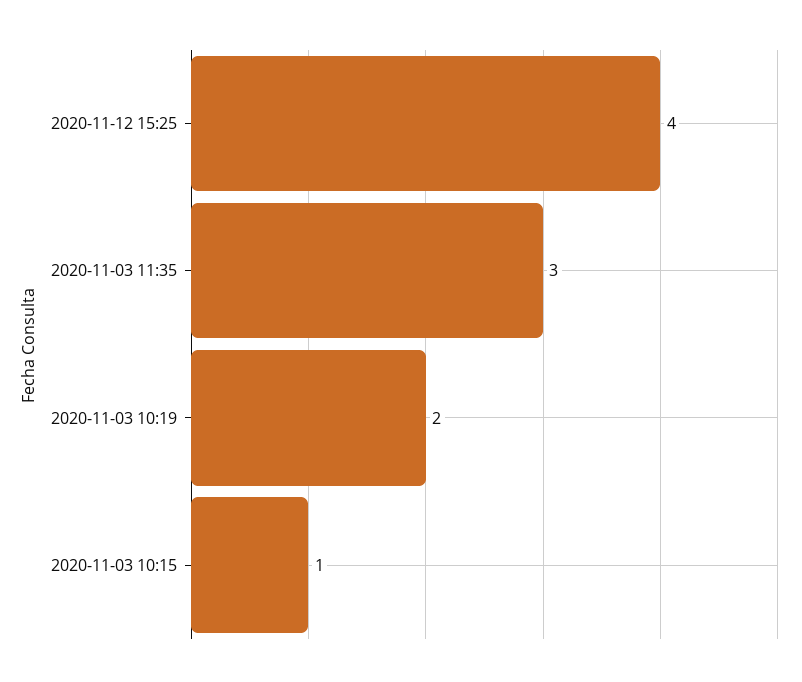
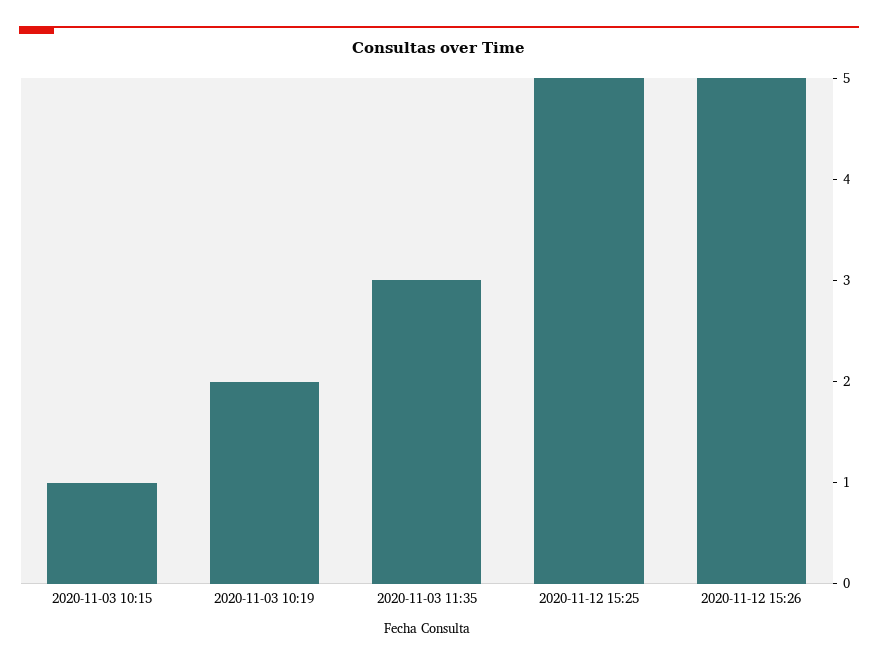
2020-11-12 15:25: 4 -> 5
2020-11-12 15:26: none -> 5

